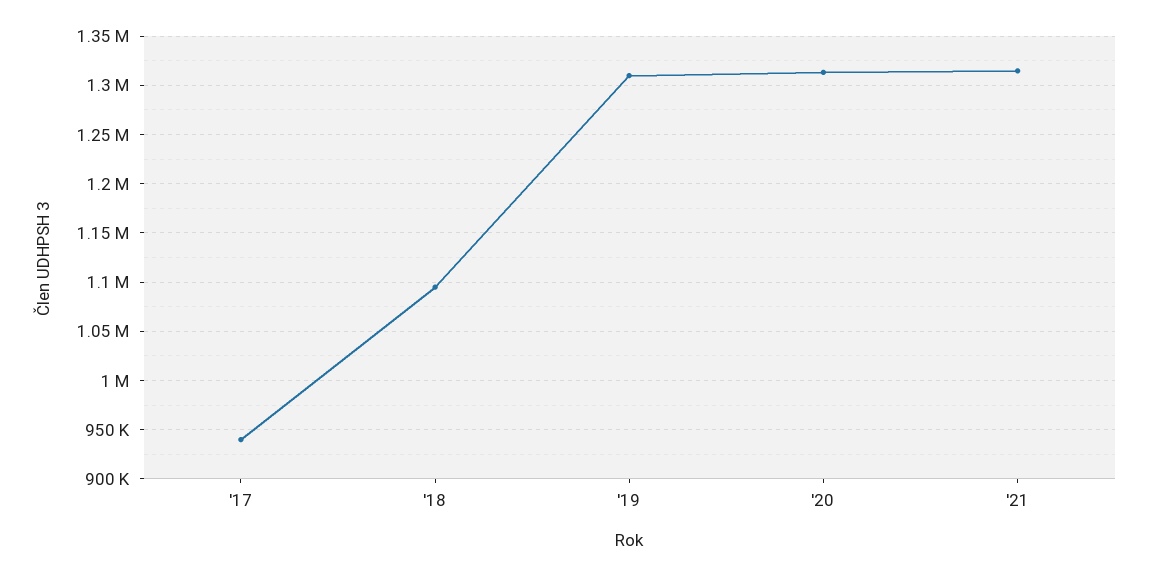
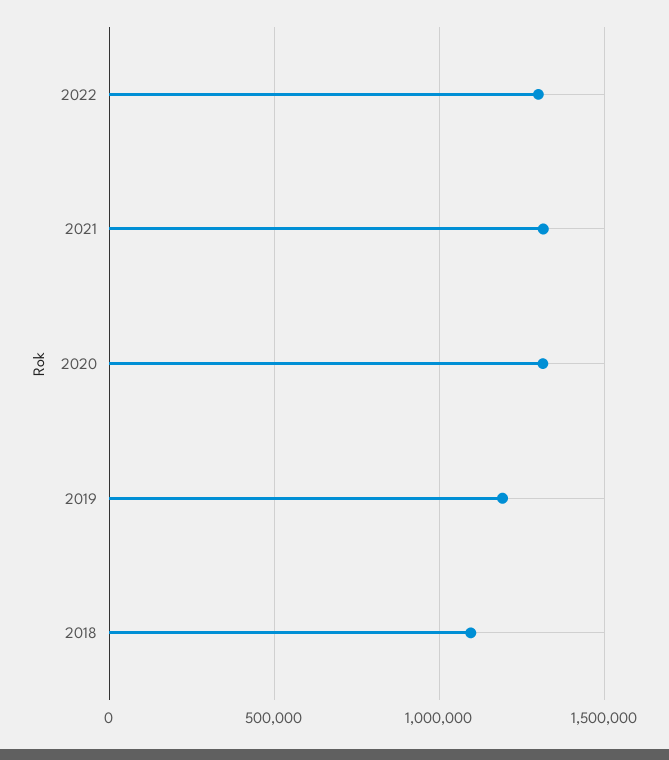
'17: 940000 -> none
'19: 1310000 -> 1200000
2022: none -> 1300000

